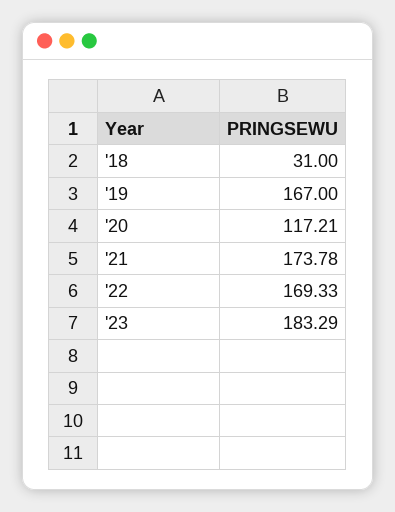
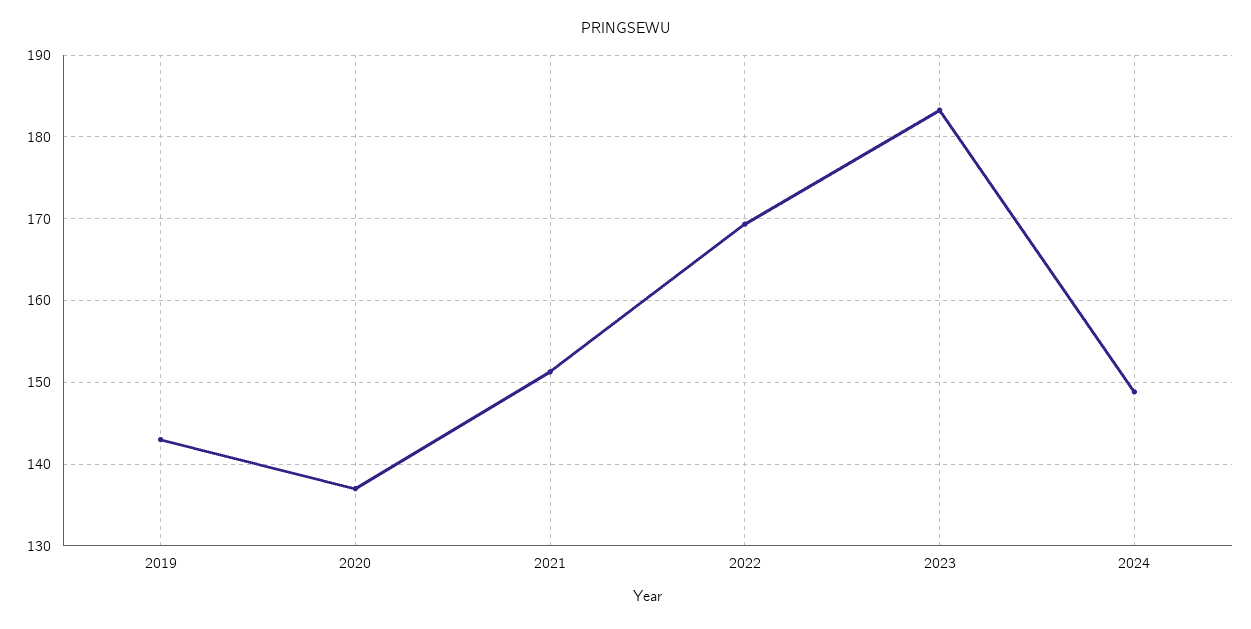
'18: 31 -> none
'19: 167 -> 143
'20: 117.21 -> 137
'21: 173.78 -> 151
2024: none -> 149

